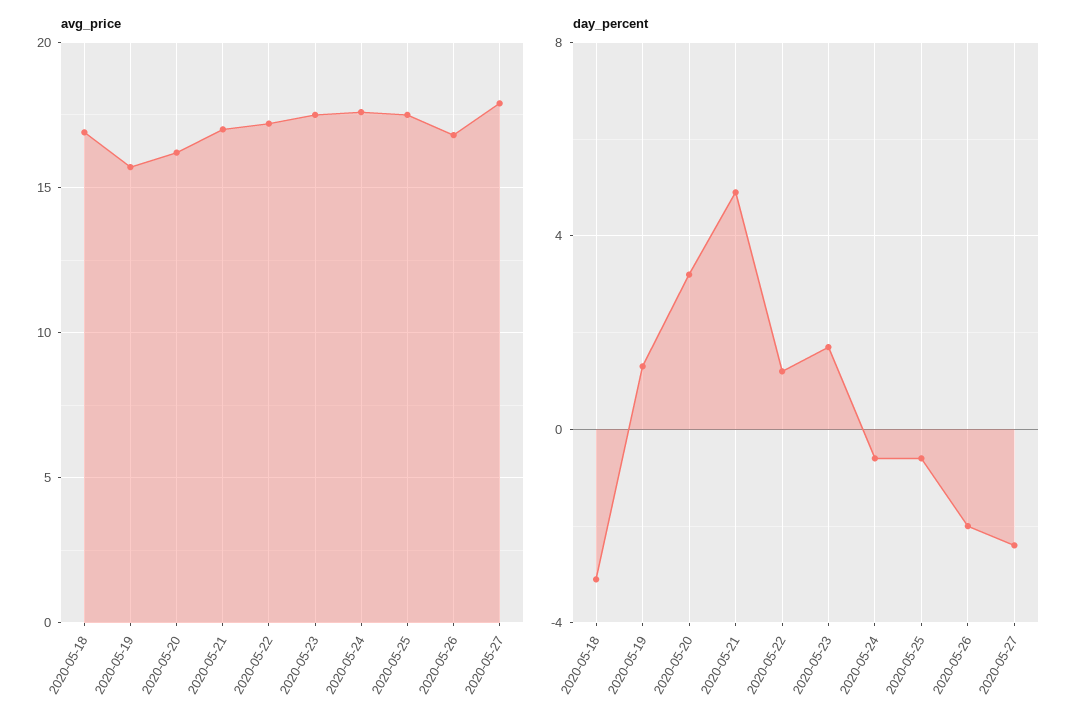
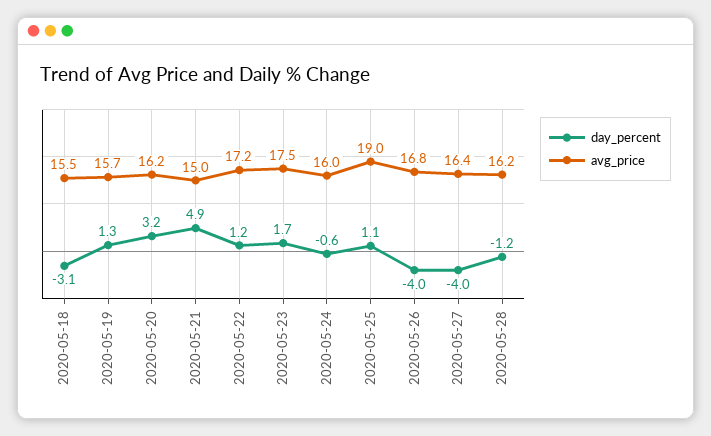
avg_price, 2020-05-18: 17 -> 15.5
avg_price, 2020-05-21: 17 -> 15
avg_price, 2020-05-24: 17.5 -> 16
avg_price, 2020-05-25: 17.5 -> 19
avg_price, 2020-05-27: 18 -> 16.4
day_percent, 2020-05-25: -0.5 -> 1.1
day_percent, 2020-05-26: -2 -> -4
day_percent, 2020-05-27: -2.5 -> -4
day_percent, 2020-05-28: none -> -1.2
avg_price, 2020-05-28: none -> 16.2

